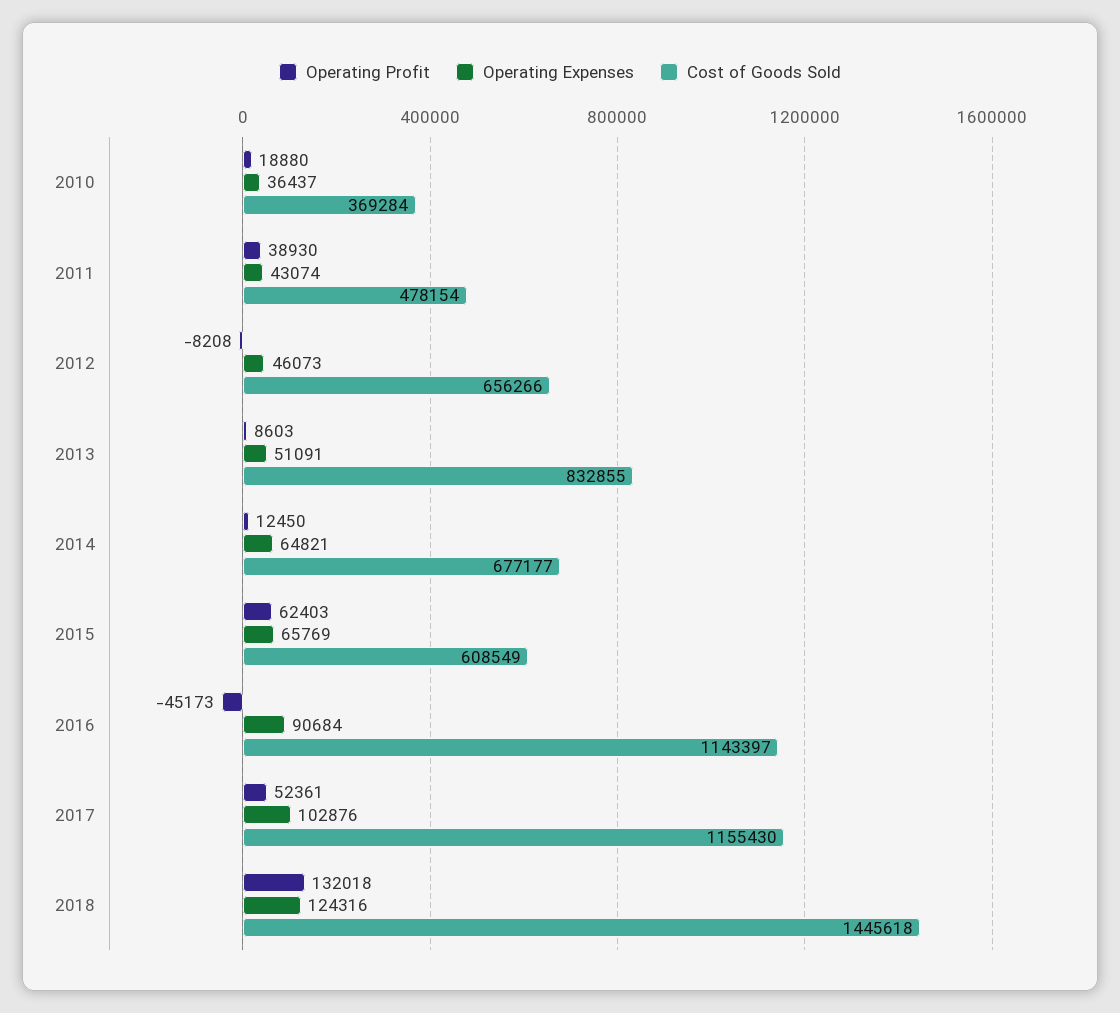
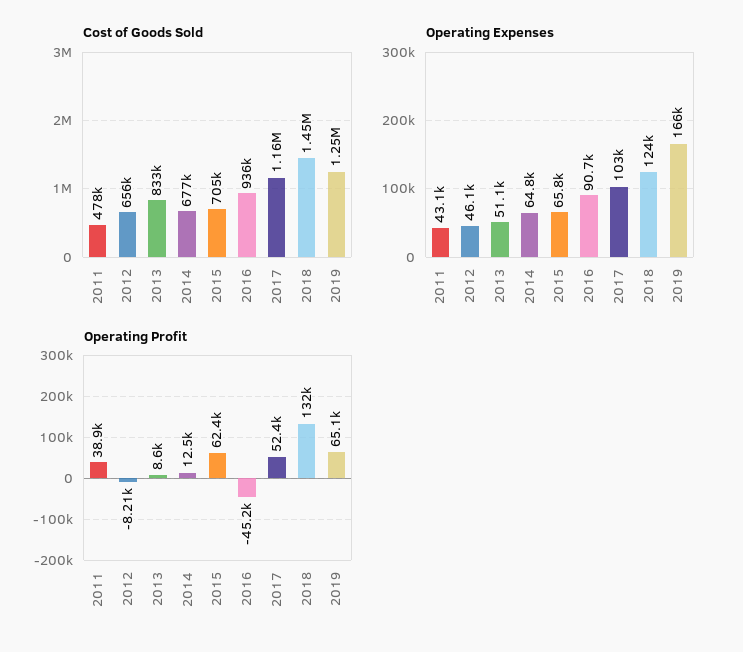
Operating Profit, 2010: 18880 -> none
Operating Expenses, 2010: 36437 -> none
Cost of Goods Sold, 2010: 369284 -> none
Cost of Goods Sold, 2015: 608549 -> 705000
Cost of Goods Sold, 2016: 1143397 -> 936000
Cost of Goods Sold, 2019: none -> 1250000
Operating Expenses, 2019: none -> 166000
Operating Profit, 2019: none -> 65100

